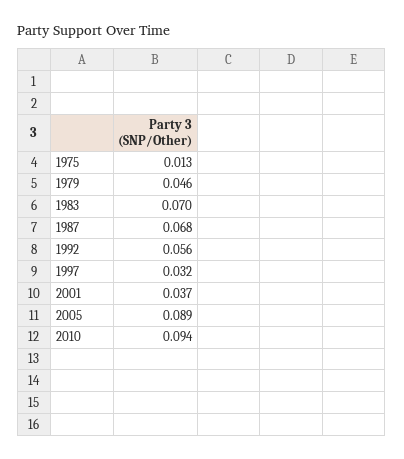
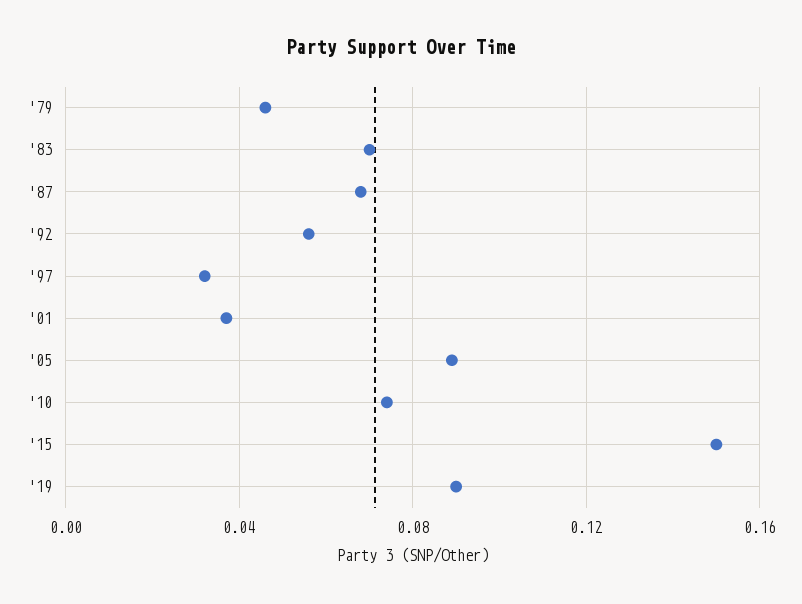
1975: 0.013 -> none
2010: 0.094 -> 0.075
'15: none -> 0.15
'19: none -> 0.09

